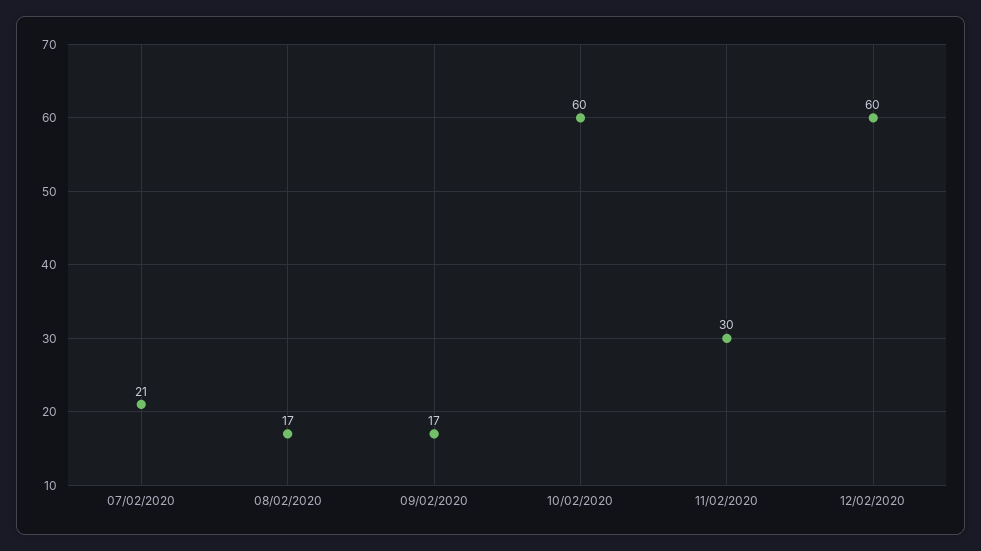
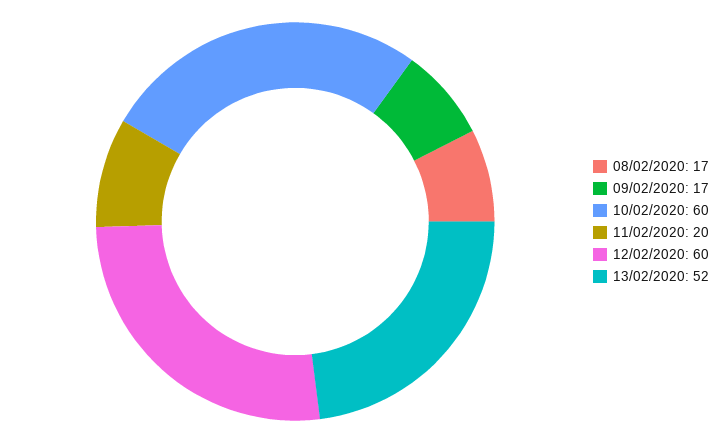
07/02/2020: 21 -> none
11/02/2020: 30 -> 20
13/02/2020: none -> 52

